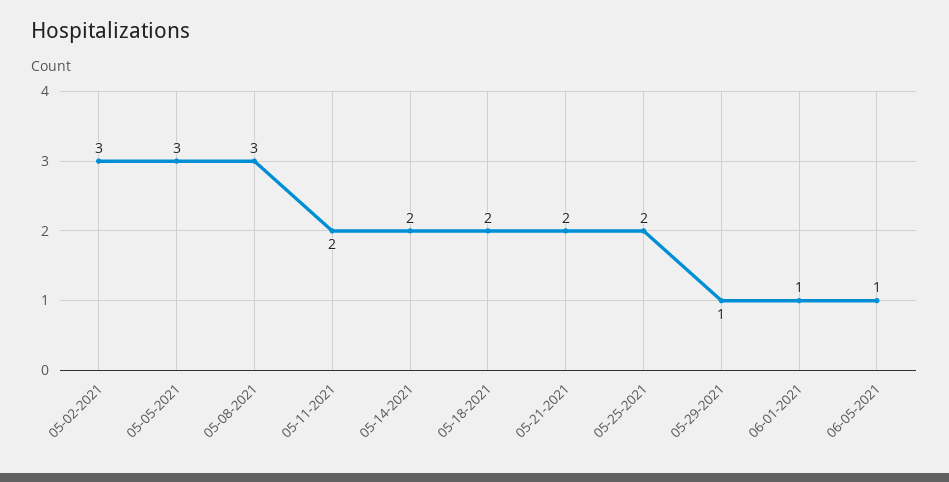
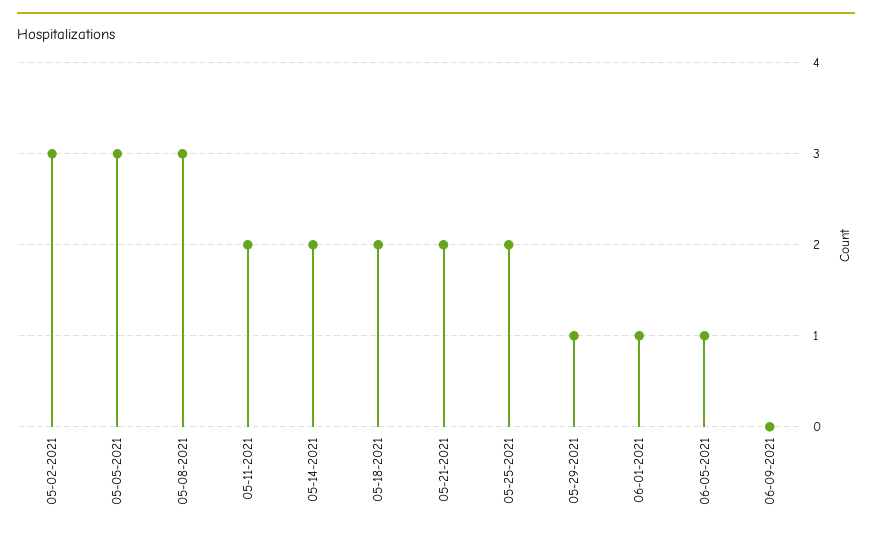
06-09-2021: none -> 0

